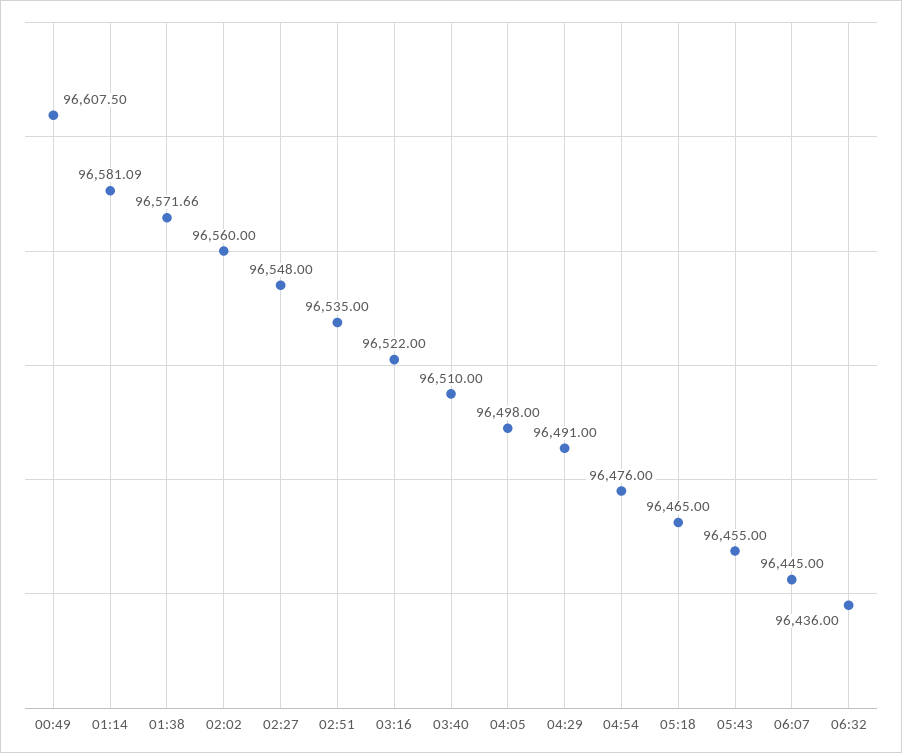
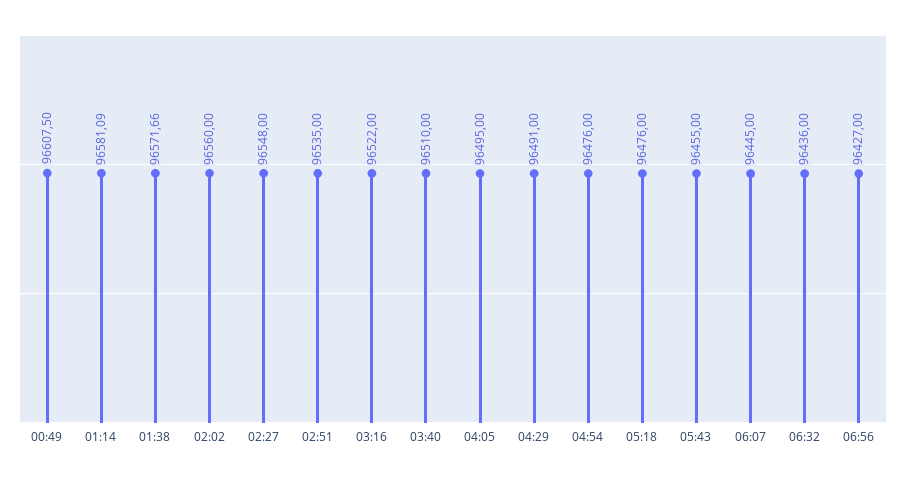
04:05: 96498 -> 96495
05:18: 96465 -> 96476
06:56: none -> 96427

